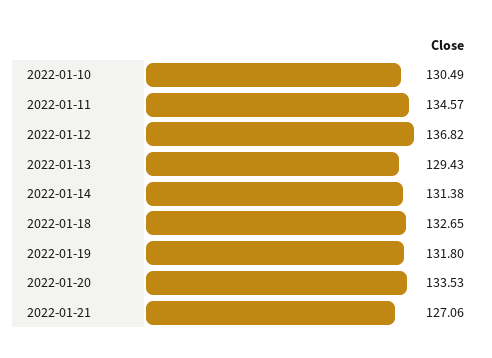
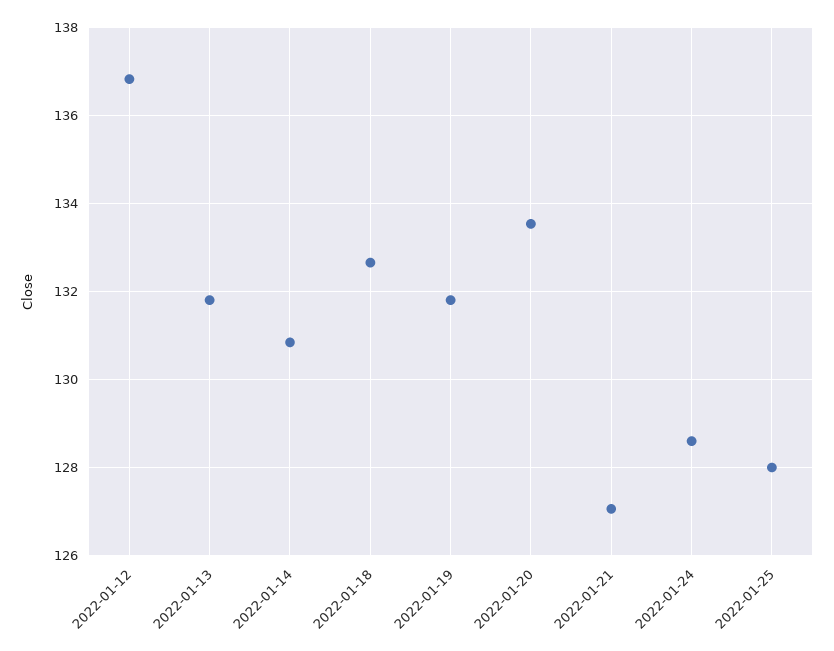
2022-01-10: 130.49 -> none
2022-01-11: 134.57 -> none
2022-01-13: 129.43 -> 131.8
2022-01-14: 131.38 -> 130.8
2022-01-24: none -> 128.6
2022-01-25: none -> 128

